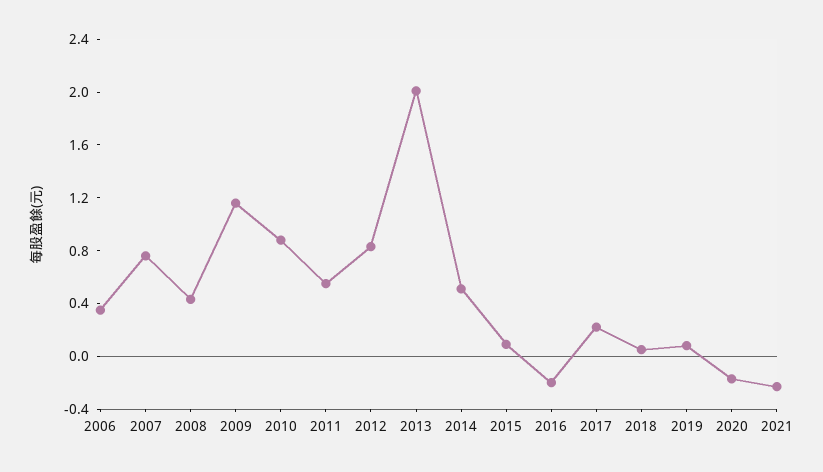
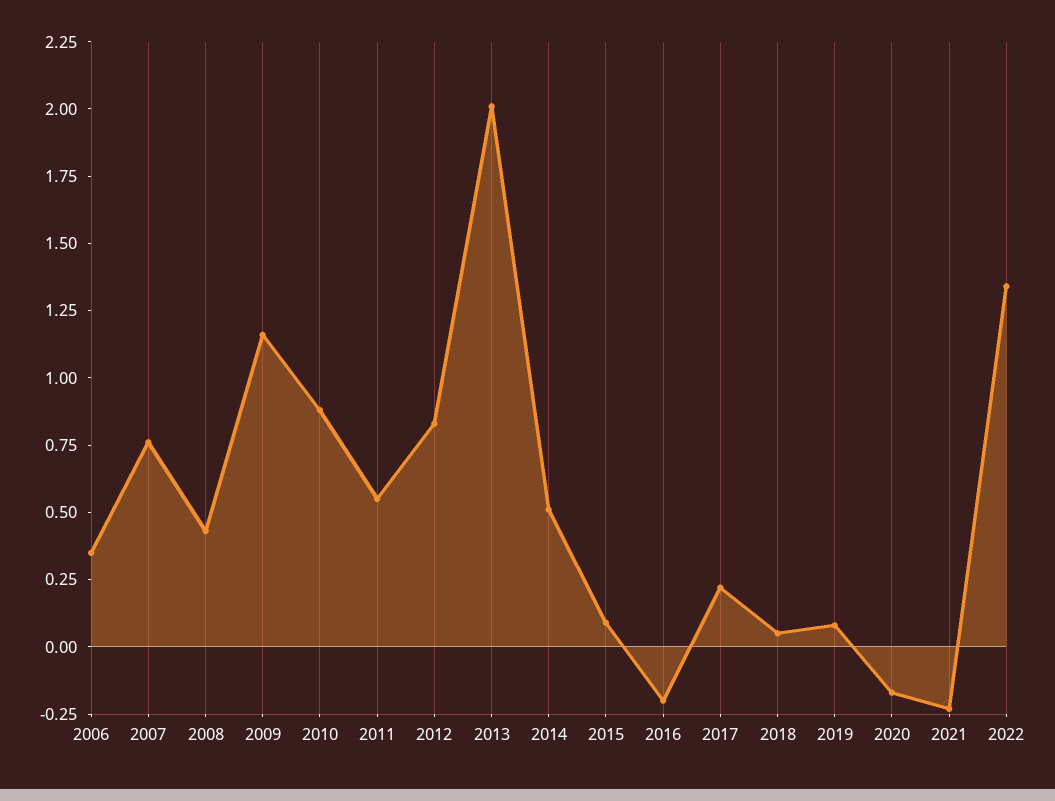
2022: none -> 1.35

